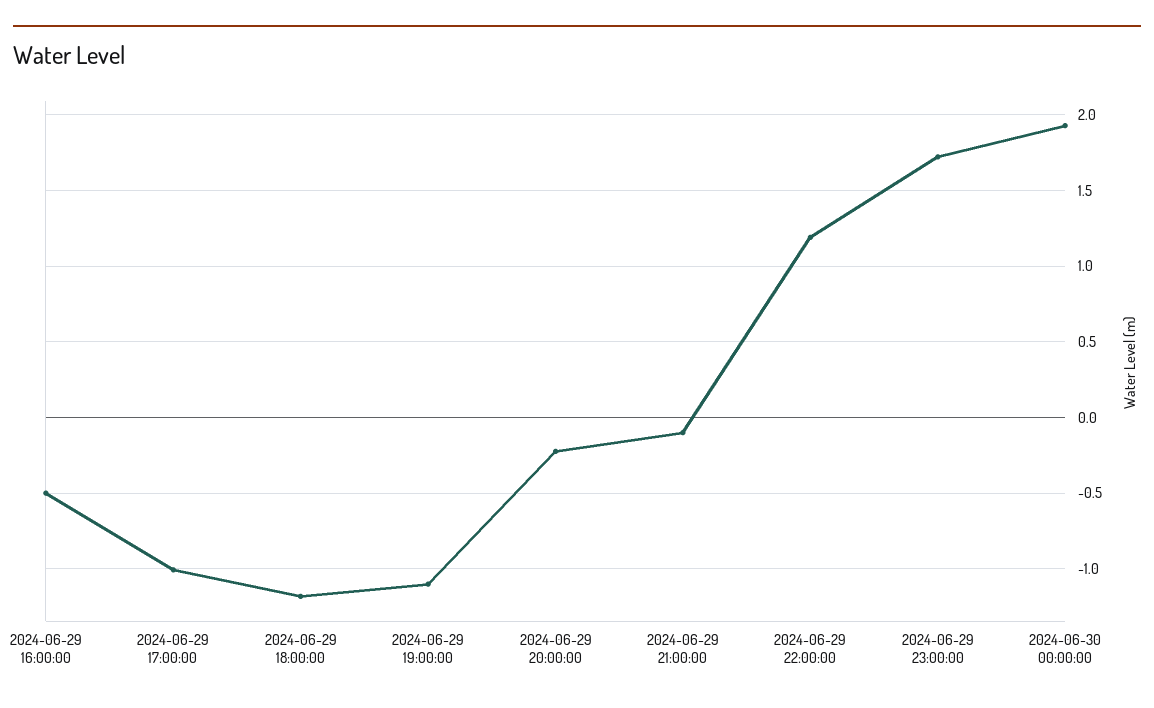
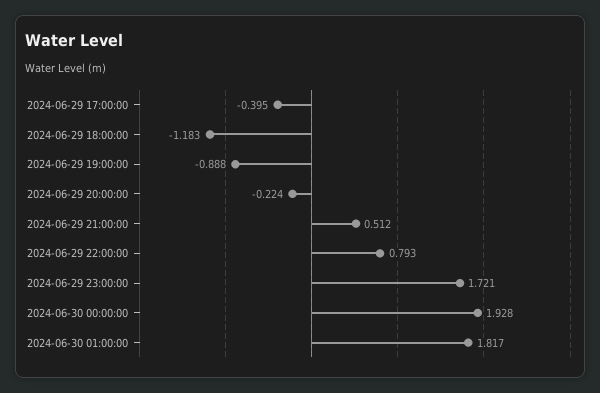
2024-06-29 16:00:00: -0.5 -> none
2024-06-29 17:00:00: -1 -> -0.395
2024-06-29 19:00:00: -1.1 -> -0.888
2024-06-29 21:00:00: -0.1 -> 0.512
2024-06-29 22:00:00: 1.2 -> 0.793
2024-06-30 01:00:00: none -> 1.817

